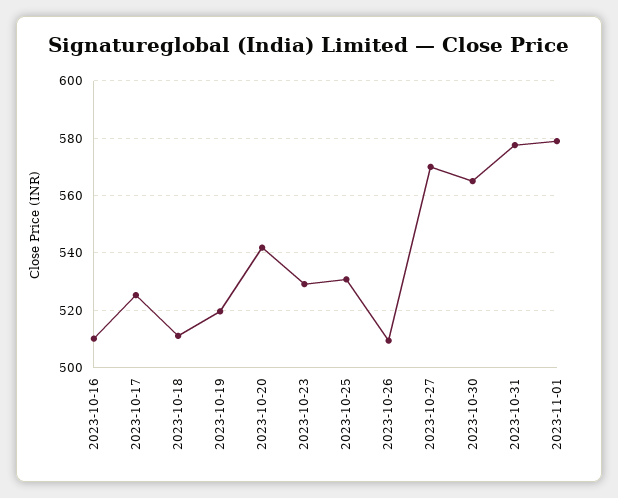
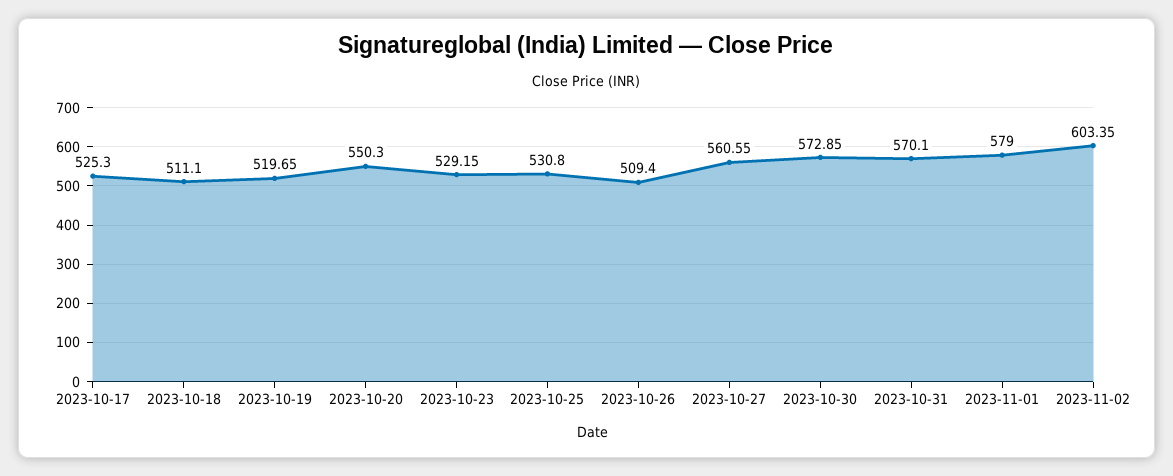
2023-10-16: 510 -> none
2023-10-20: 542.5 -> 550.3
2023-10-27: 570 -> 560.55
2023-10-30: 565 -> 572.85
2023-10-31: 577.5 -> 570.1
2023-11-02: none -> 603.35

